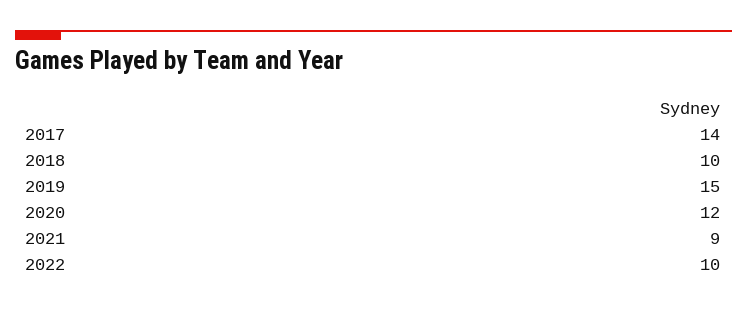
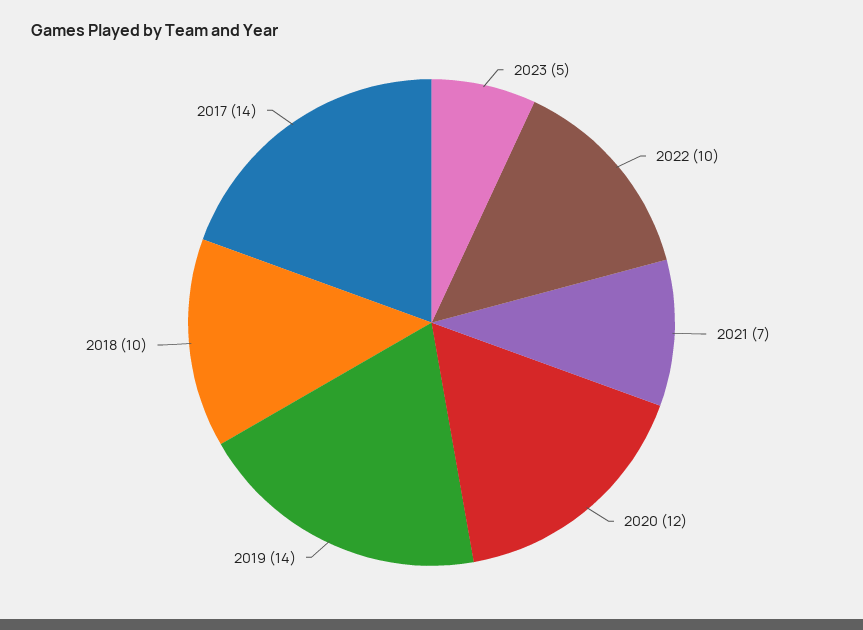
2019: 15 -> 14
2021: 9 -> 7
2023: none -> 5

